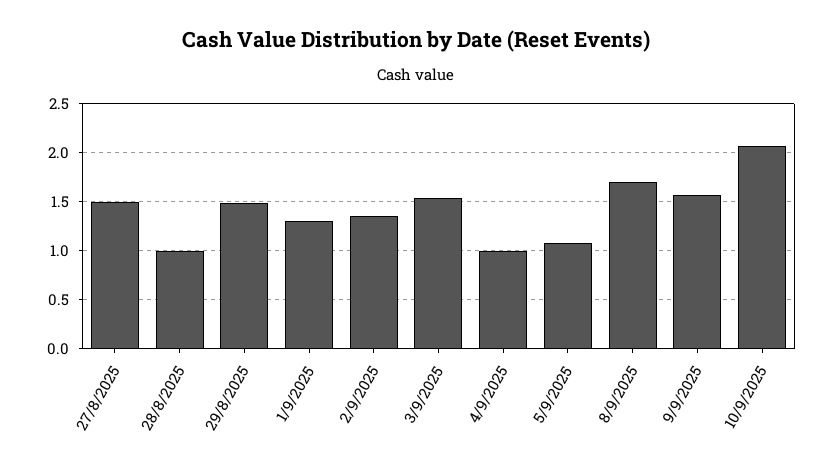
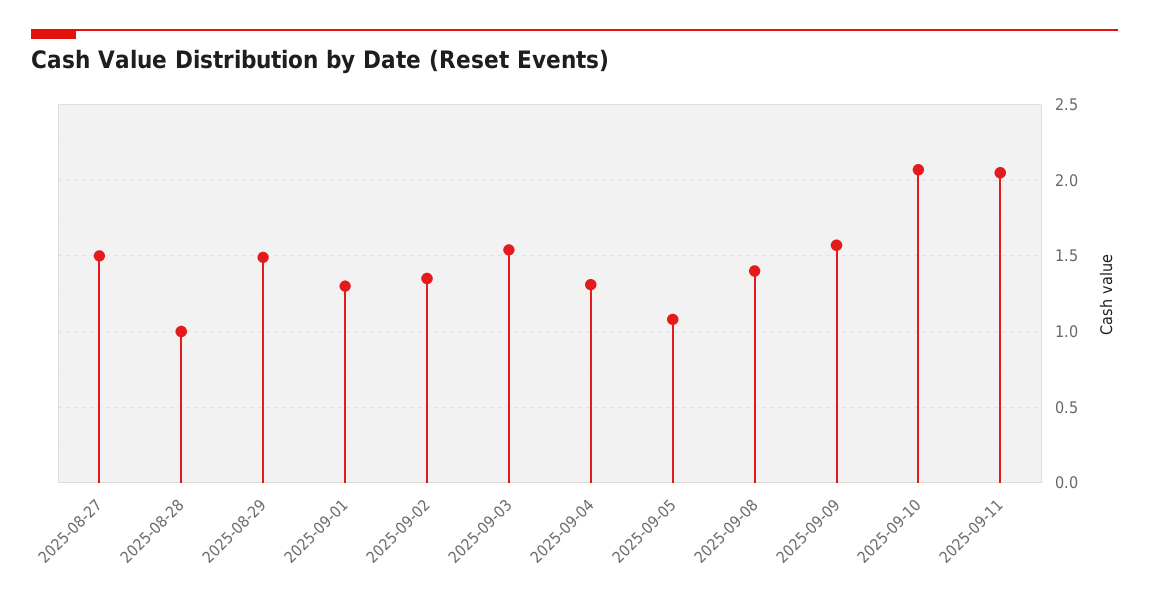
4/9/2025: 1 -> 1.3
8/9/2025: 1.7 -> 1.4
2025-09-11: none -> 2.05

